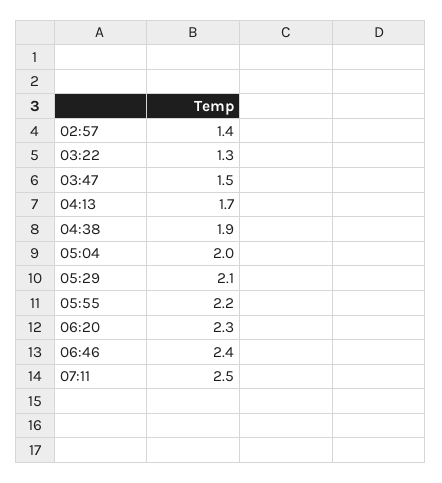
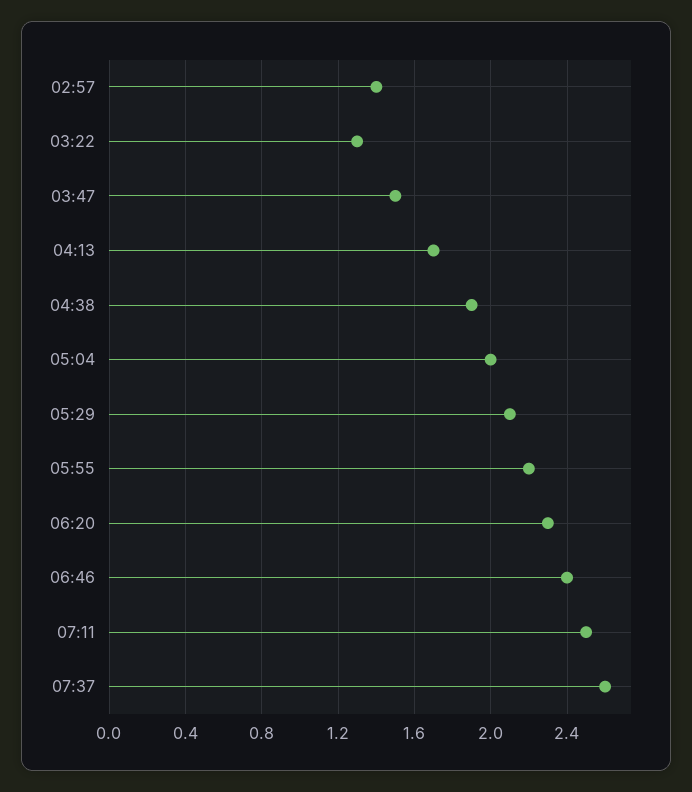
07:37: none -> 2.6

